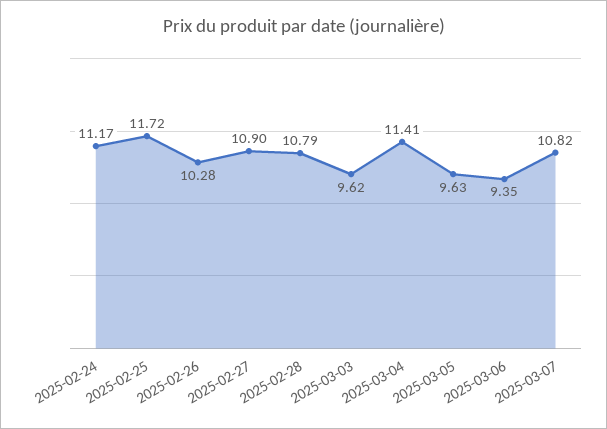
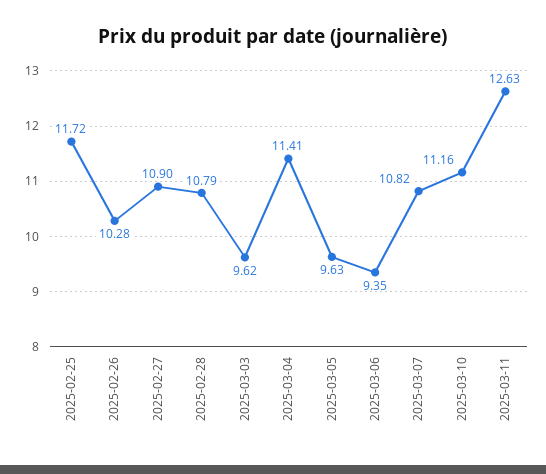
2025-02-24: 11.17 -> none
2025-03-10: none -> 11.16
2025-03-11: none -> 12.63

